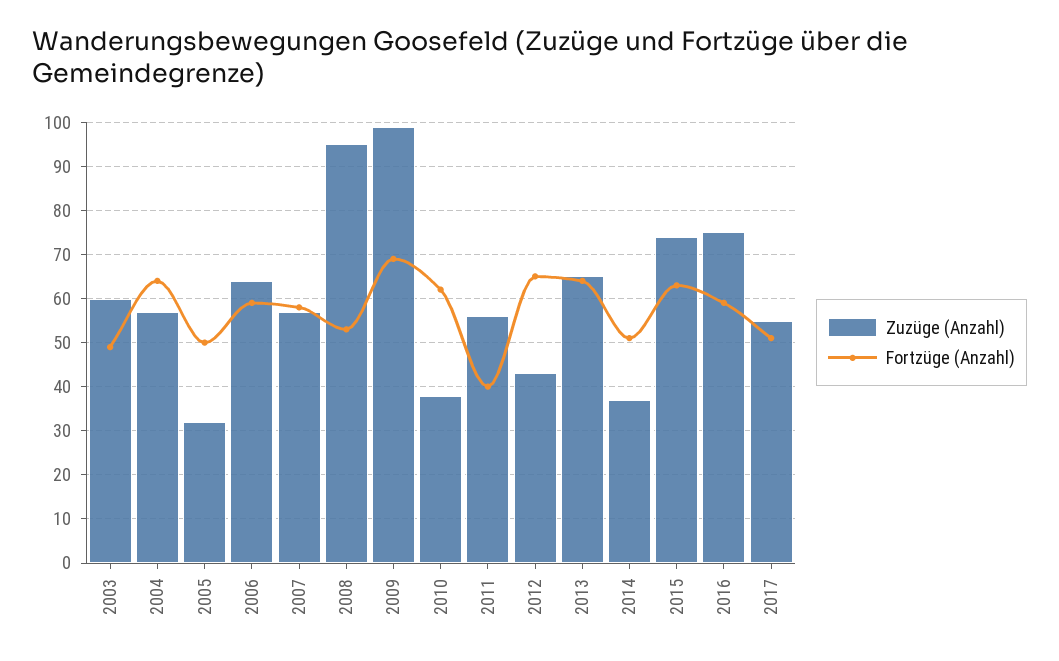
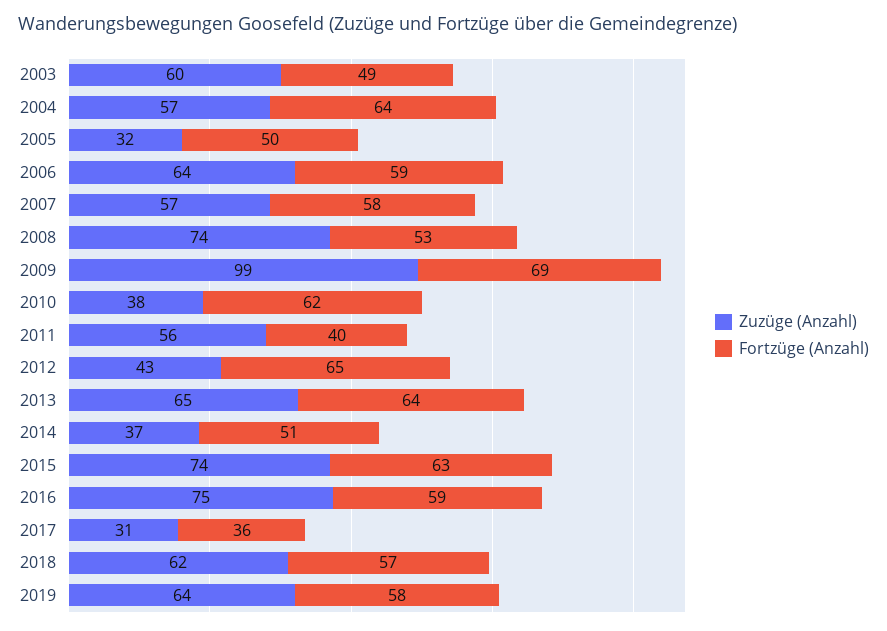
Zuzüge (Anzahl), 2008: 95 -> 74
Zuzüge (Anzahl), 2017: 55 -> 31
Fortzüge (Anzahl), 2017: 50 -> 36
Zuzüge (Anzahl), 2018: none -> 62
Fortzüge (Anzahl), 2018: none -> 57
Zuzüge (Anzahl), 2019: none -> 64
Fortzüge (Anzahl), 2019: none -> 58

